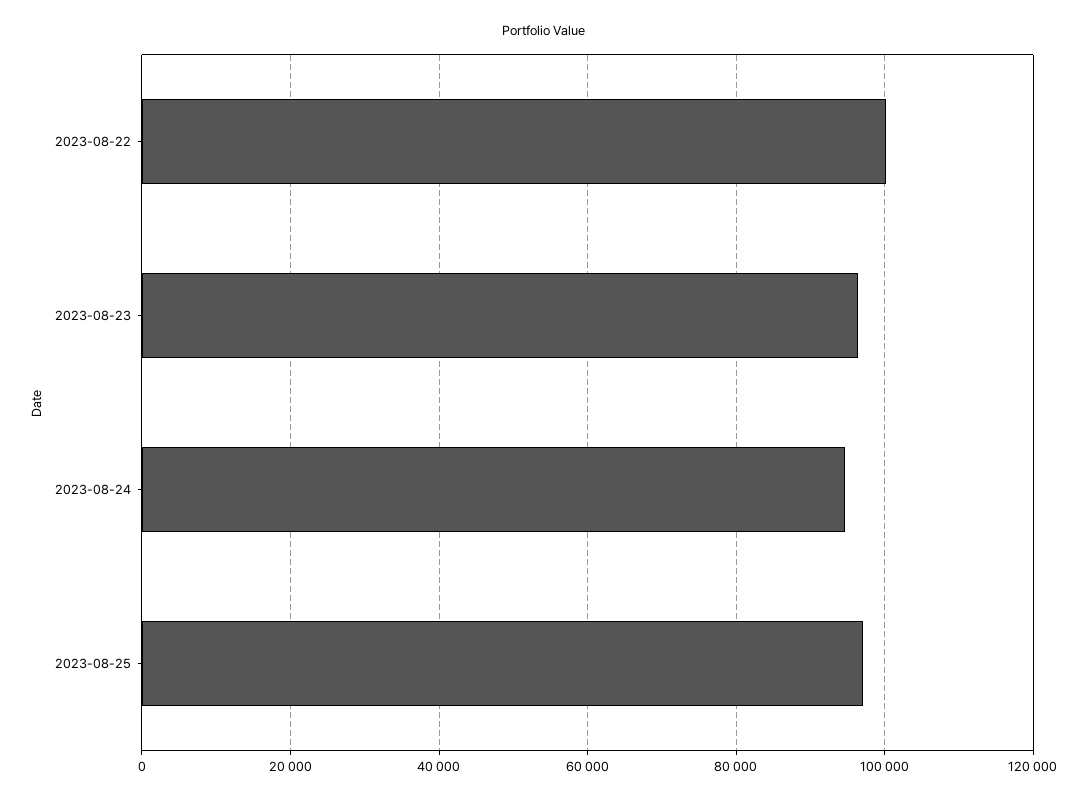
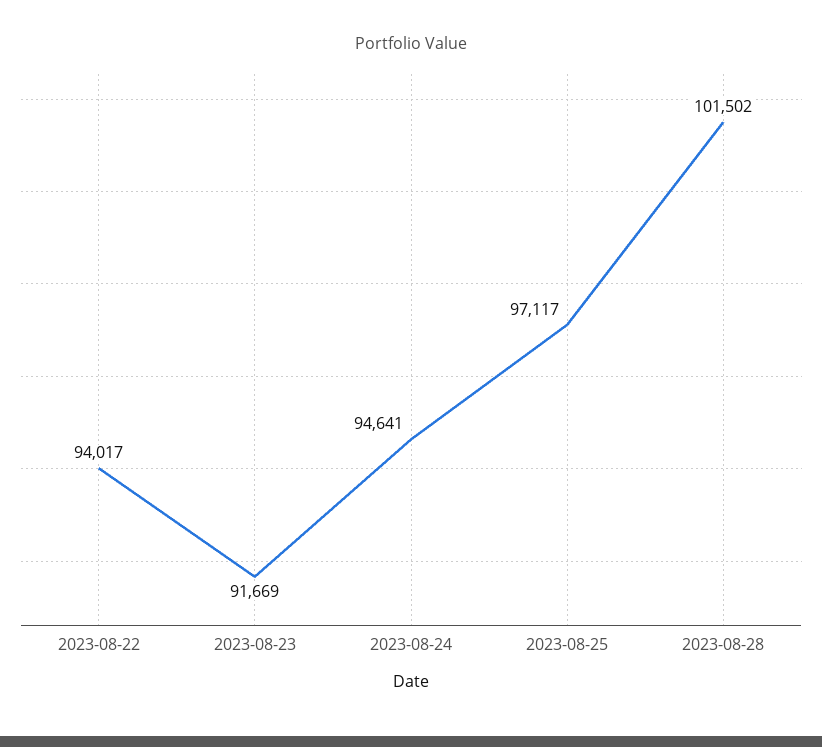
2023-08-22: 100000 -> 94017
2023-08-23: 96000 -> 91669
2023-08-28: none -> 101502

